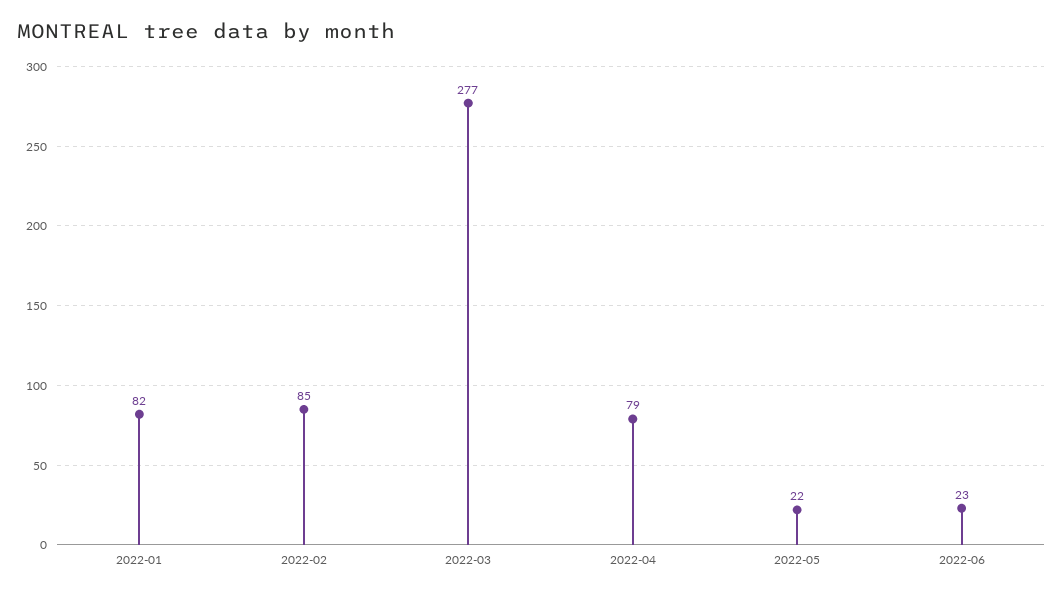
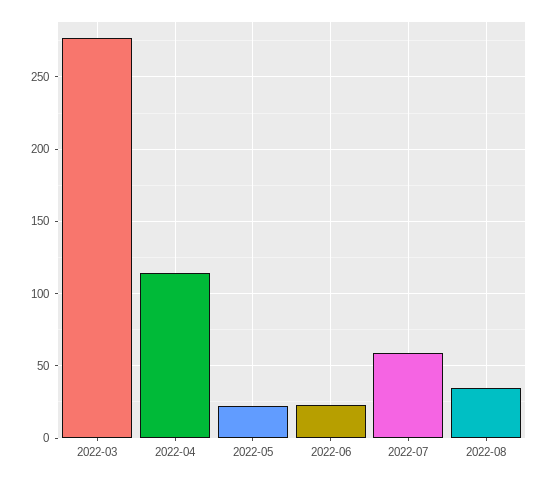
2022-01: 82 -> none
2022-02: 85 -> none
2022-04: 79 -> 115
2022-07: none -> 60
2022-08: none -> 35

